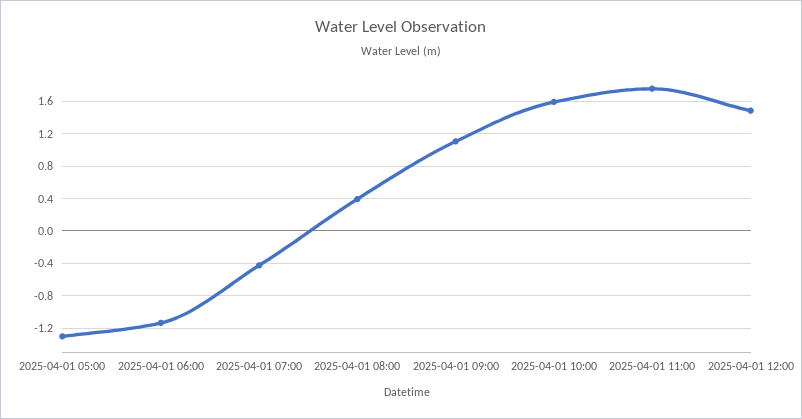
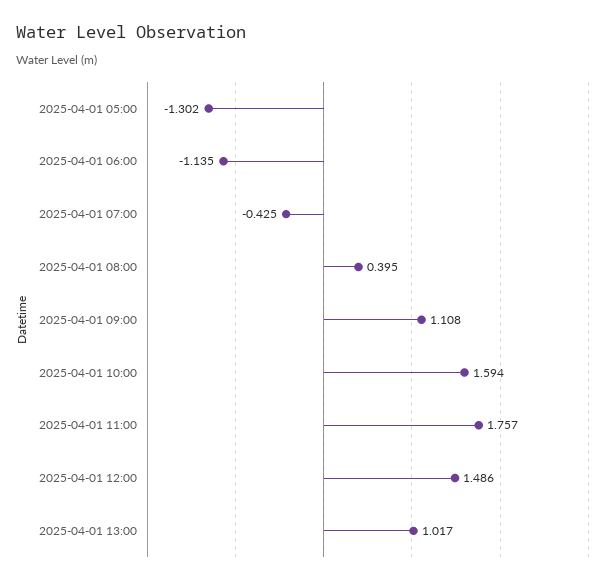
2025-04-01 13:00: none -> 1.017

